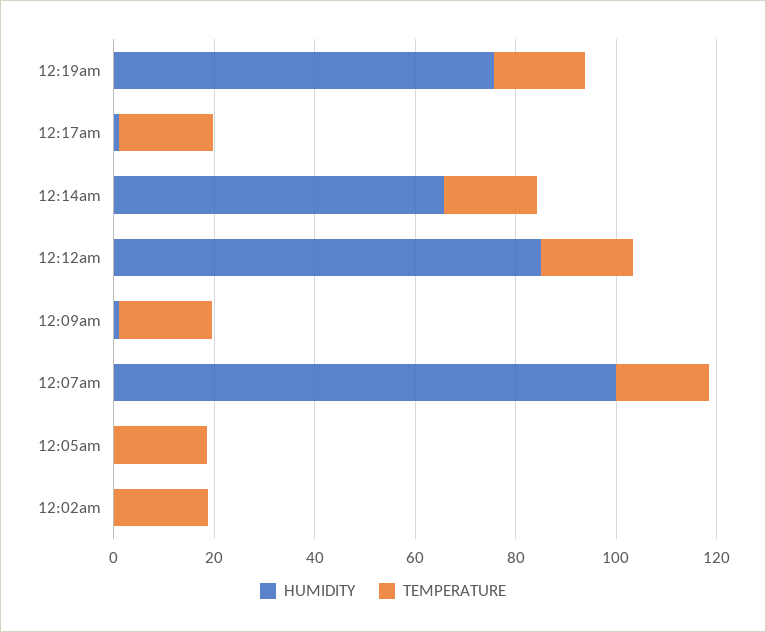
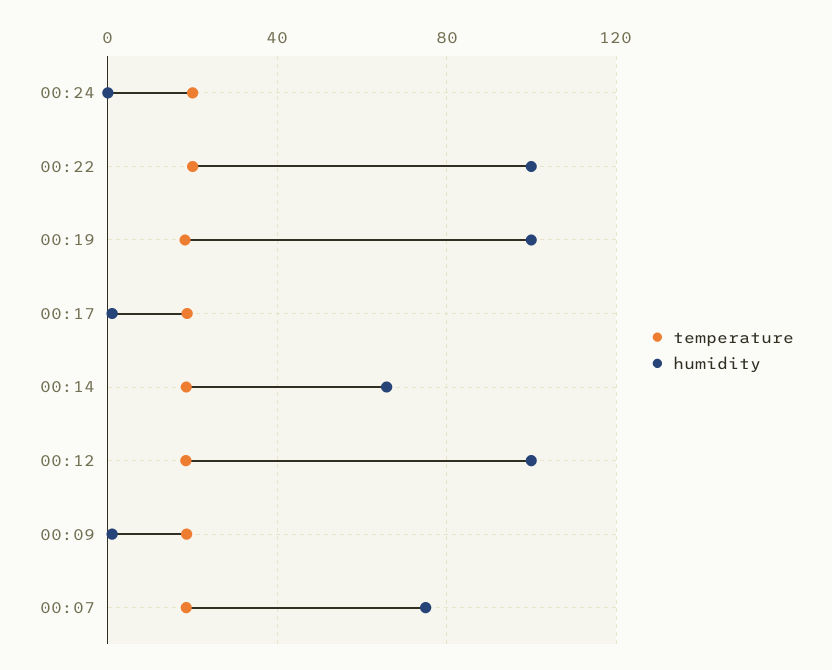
HUMIDITY, 12:19am: 75 -> 100
HUMIDITY, 12:12am: 85 -> 100
HUMIDITY, 12:07am: 100 -> 75
HUMIDITY, 12:05am: 0 -> none
TEMPERATURE, 12:05am: 20 -> none
HUMIDITY, 12:02am: 0 -> none
TEMPERATURE, 12:02am: 20 -> none
TEMPERATURE, 00:24: none -> 20
HUMIDITY, 00:24: none -> 0
TEMPERATURE, 00:22: none -> 20
HUMIDITY, 00:22: none -> 100

